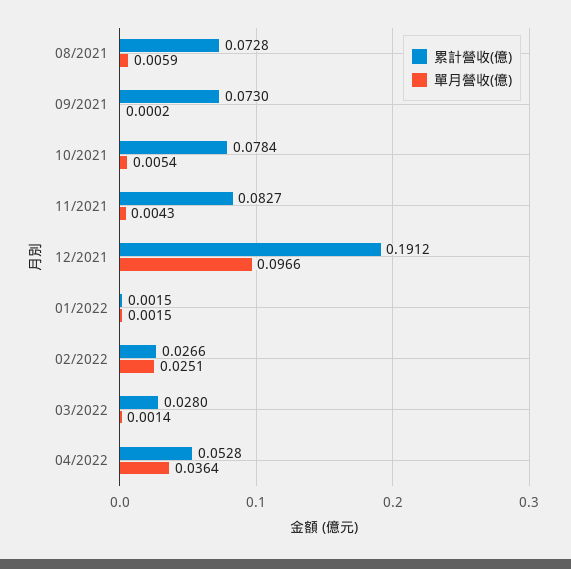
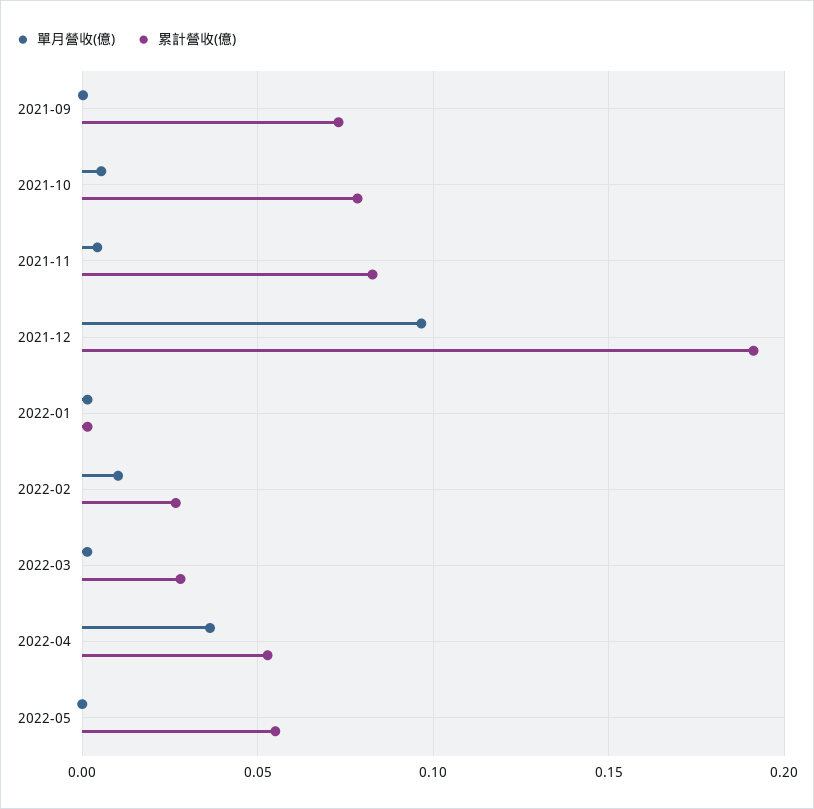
累計營收(億), 08/2021: 0.0728 -> none
單月營收(億), 08/2021: 0.0059 -> none
單月營收(億), 02/2022: 0.0251 -> 0.01
單月營收(億), 2022-05: none -> 0
累計營收(億), 2022-05: none -> 0.055

